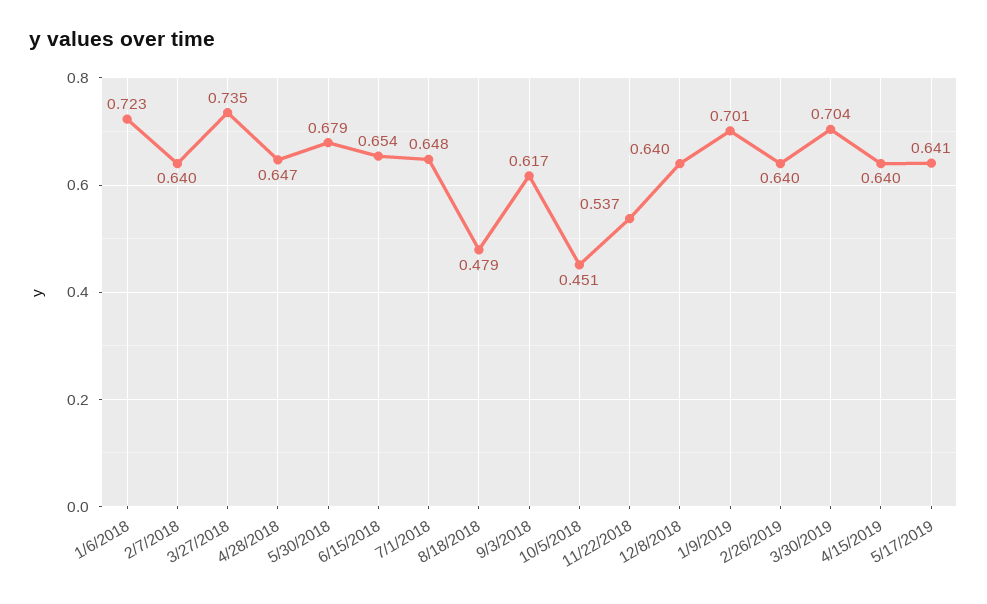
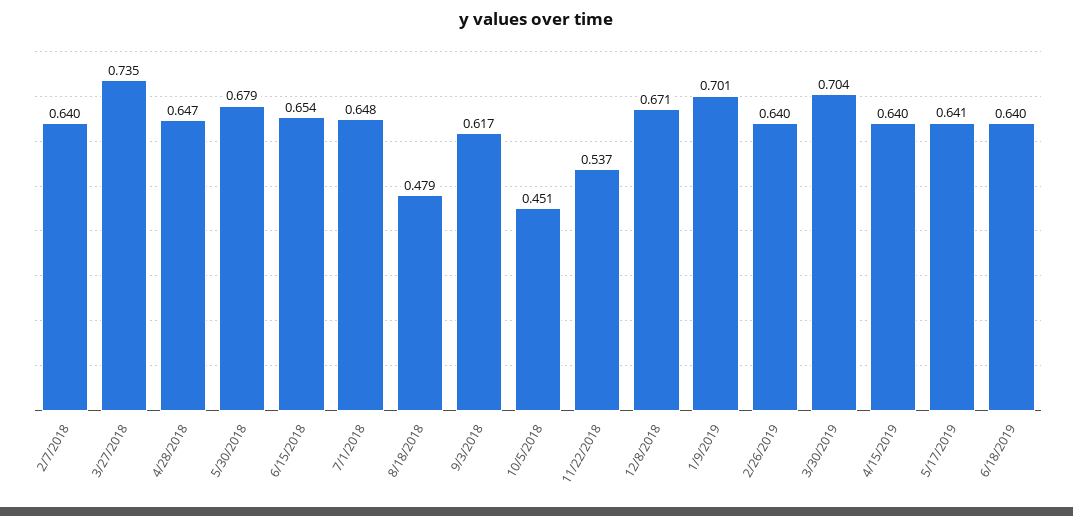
1/6/2018: 0.723 -> none
12/8/2018: 0.64 -> 0.671
6/18/2019: none -> 0.64

